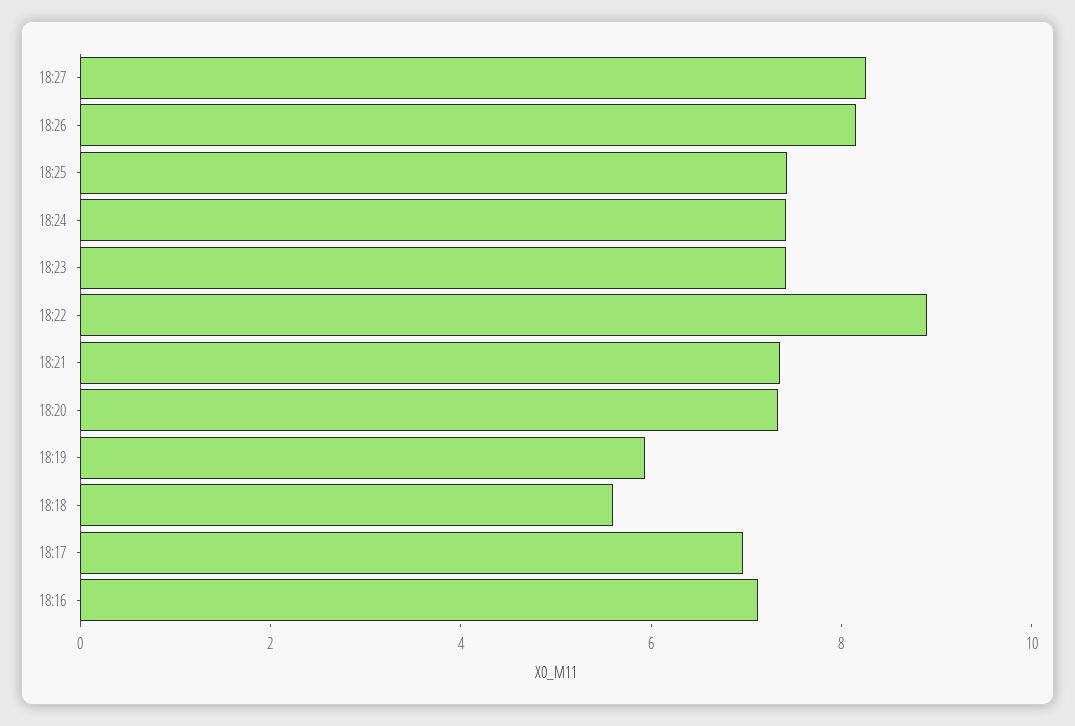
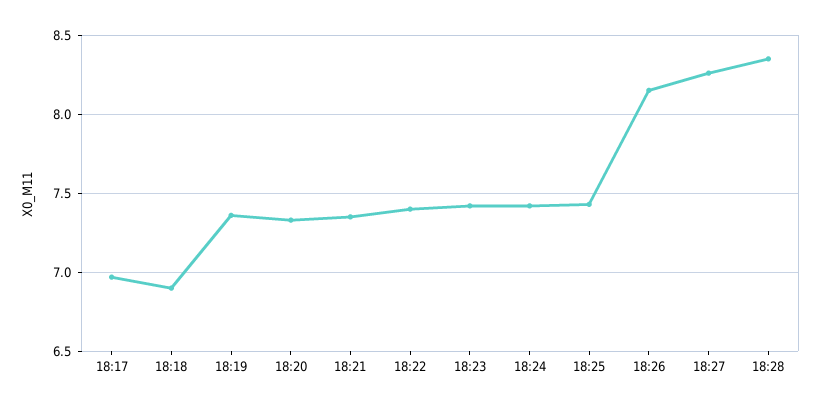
18:22: 9 -> 7.4
18:19: 6 -> 7.35
18:18: 5.5 -> 6.9
18:16: 7 -> none
18:28: none -> 8.35

